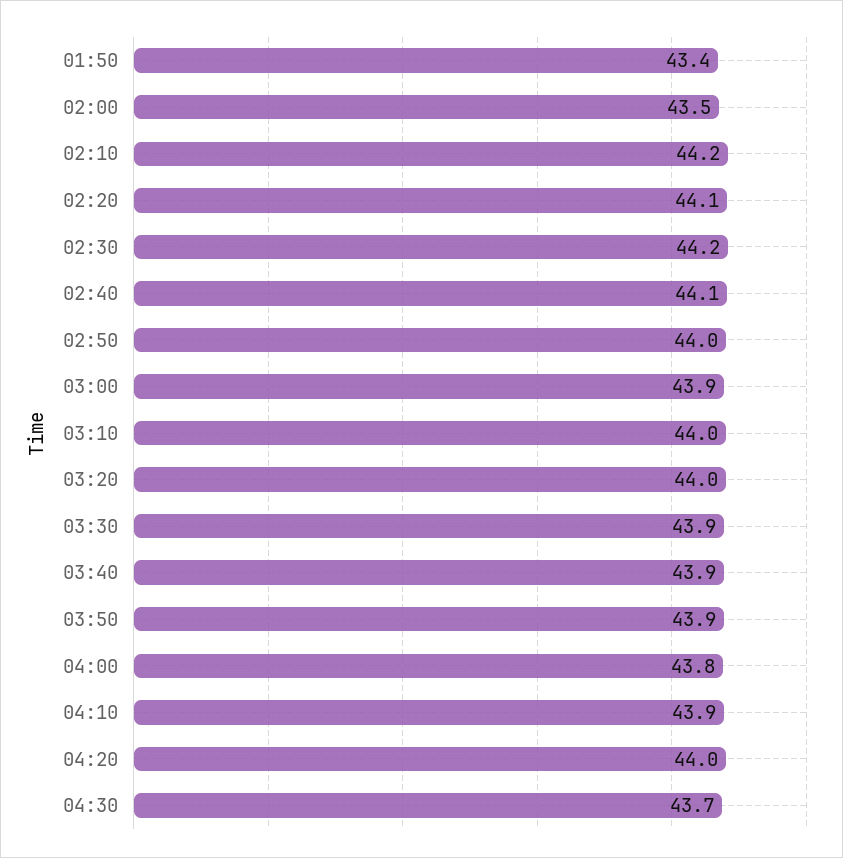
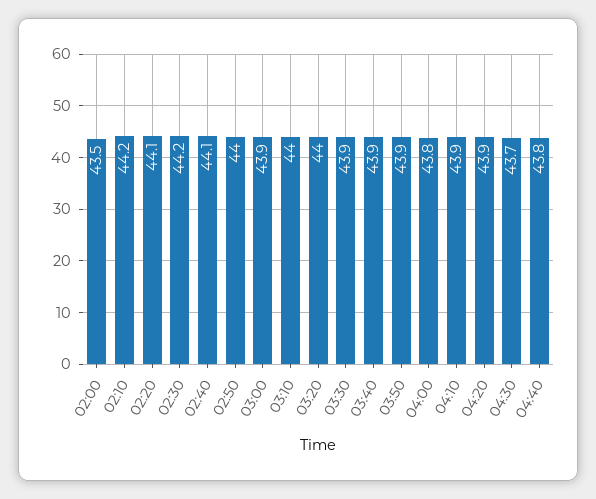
01:50: 43.4 -> none
04:20: 44 -> 43.9
04:40: none -> 43.8

